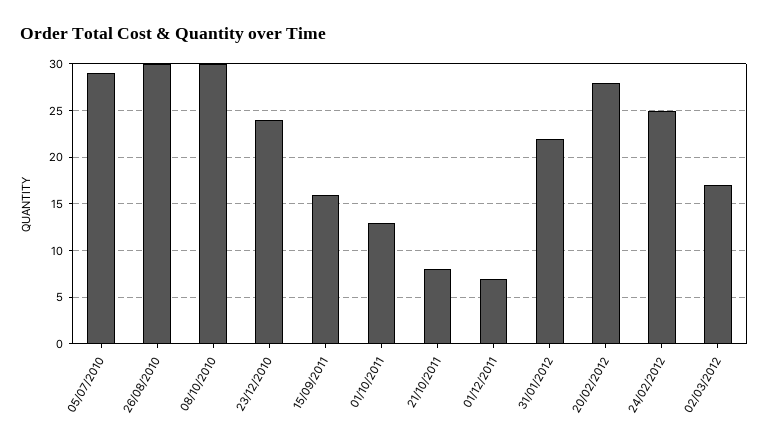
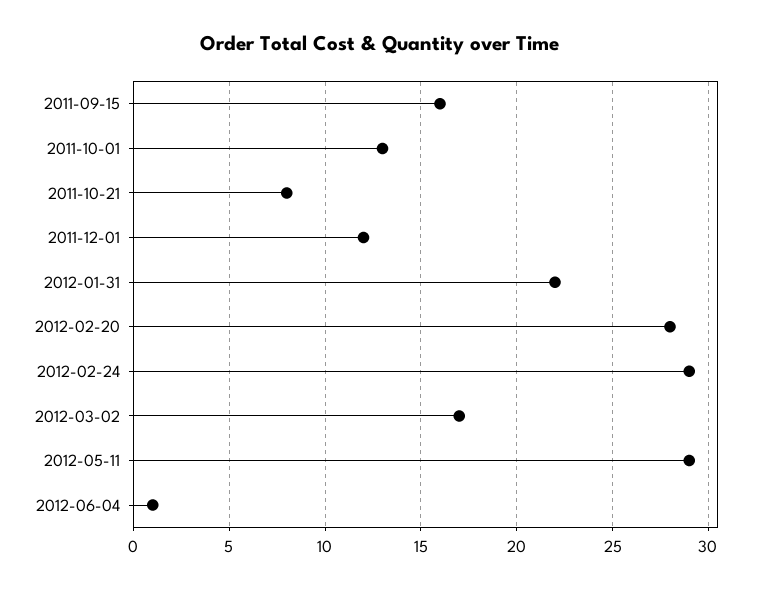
05/07/2010: 29 -> none
26/08/2010: 30 -> none
08/10/2010: 30 -> none
23/12/2010: 24 -> none
01/12/2011: 7 -> 12
24/02/2012: 25 -> 29
2012-05-11: none -> 29
2012-06-04: none -> 1

